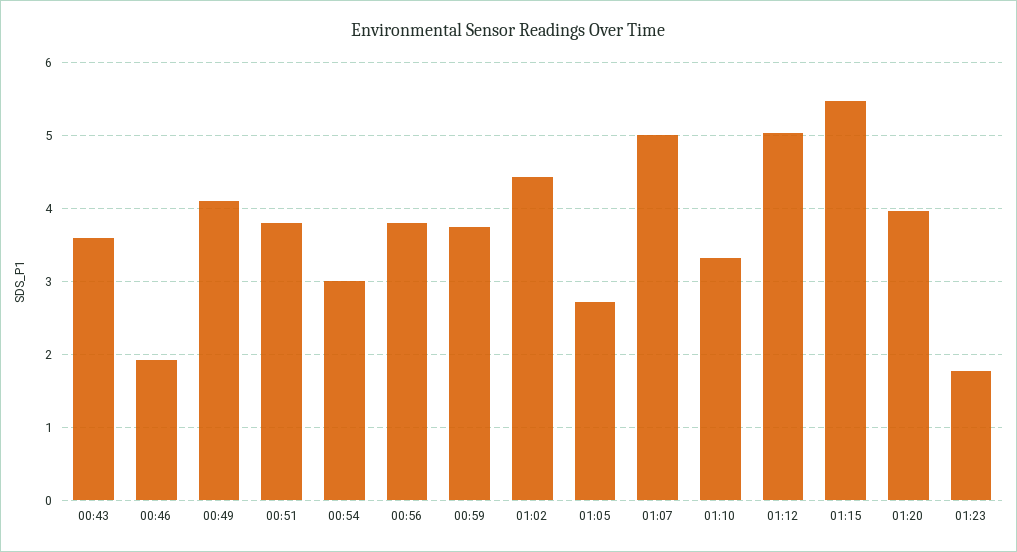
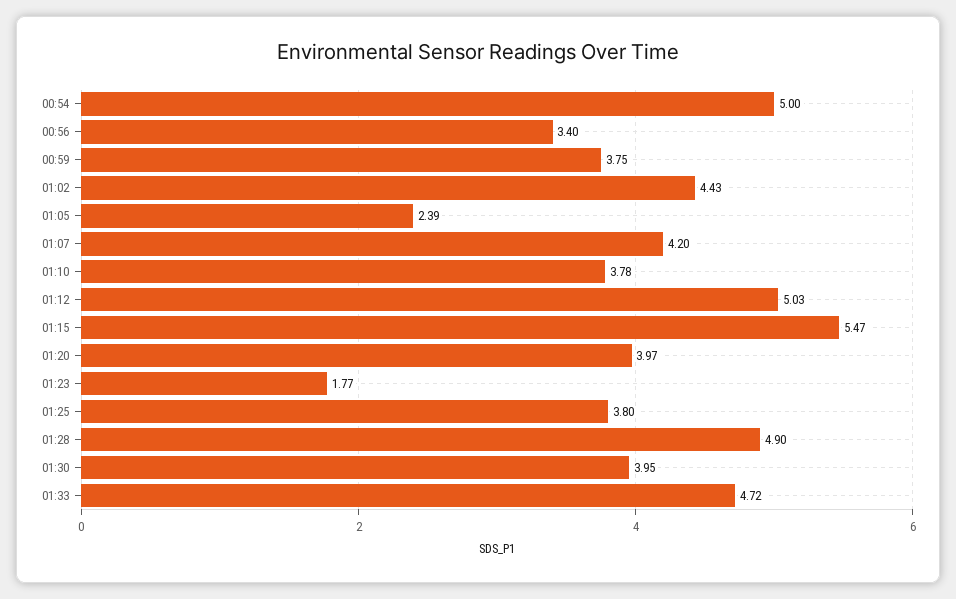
00:43: 3.6 -> none
00:46: 1.9 -> none
00:49: 4.1 -> none
00:51: 3.8 -> none
00:54: 3 -> 5
00:56: 3.8 -> 3.4
01:05: 2.7 -> 2.39
01:07: 5 -> 4.2
01:10: 3.3 -> 3.78
01:25: none -> 3.8
01:28: none -> 4.9
01:30: none -> 3.95
01:33: none -> 4.72

